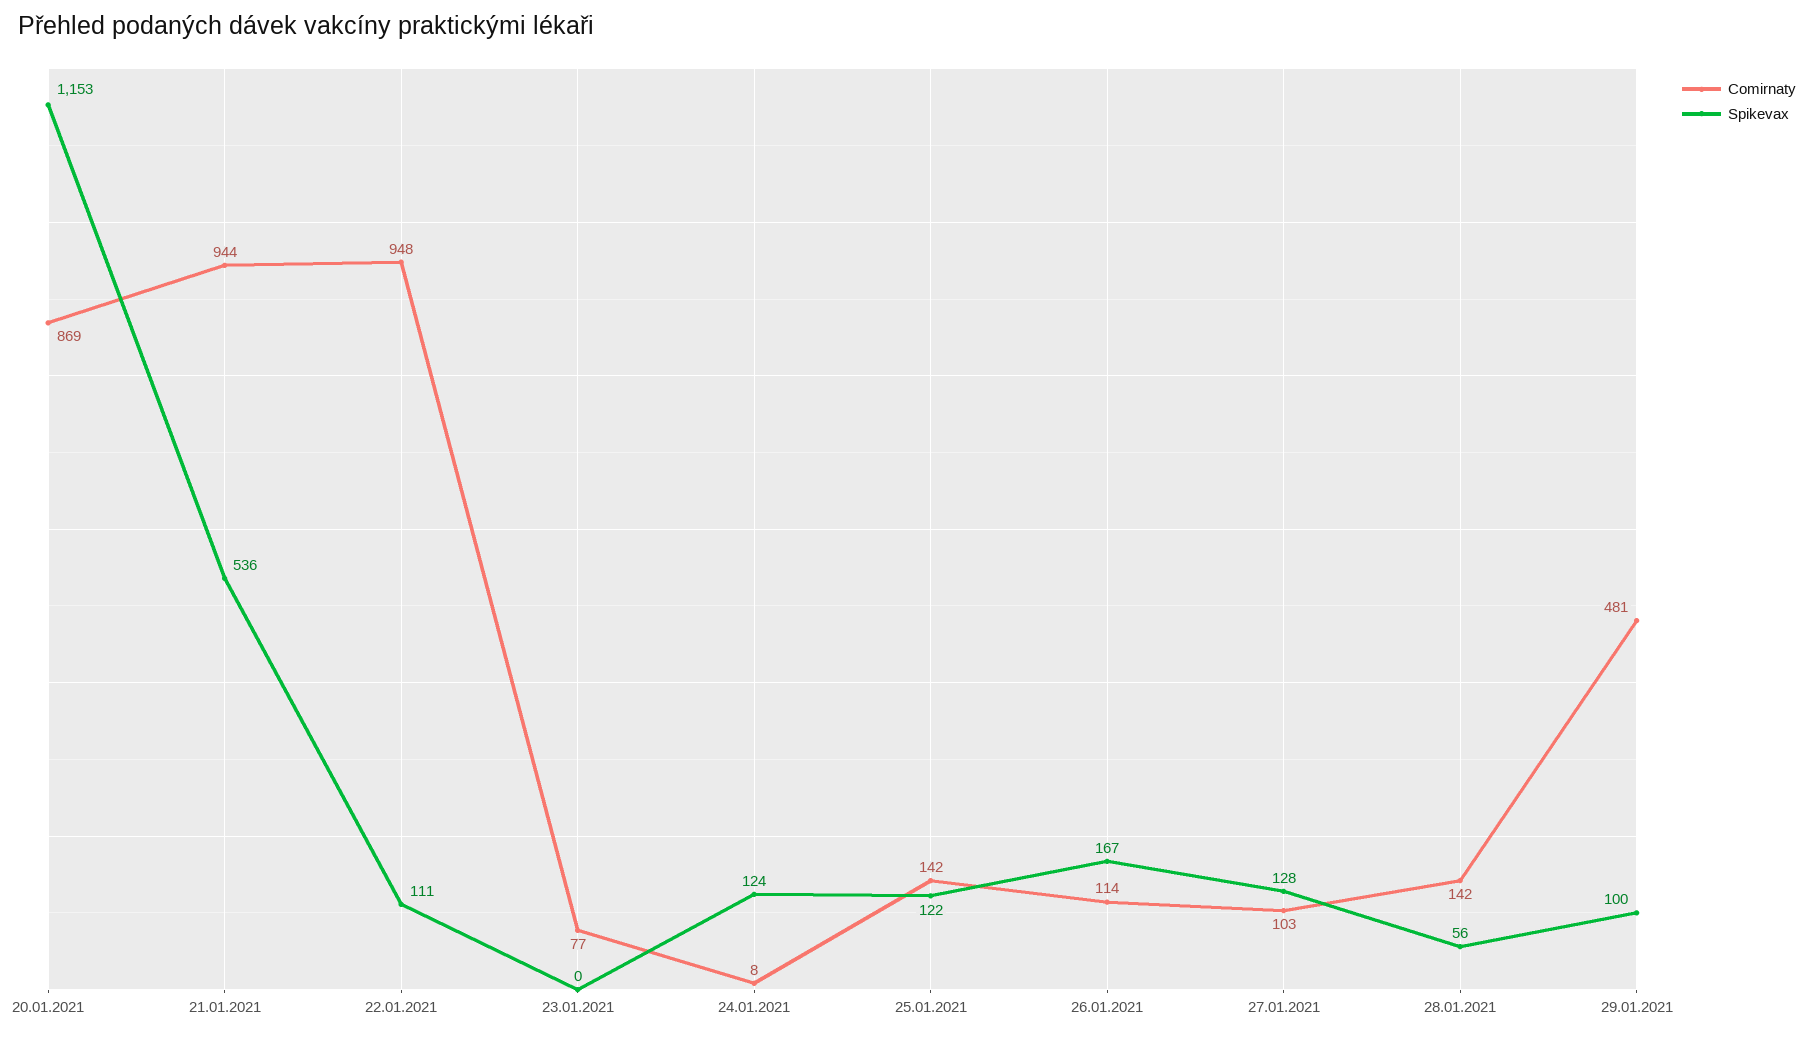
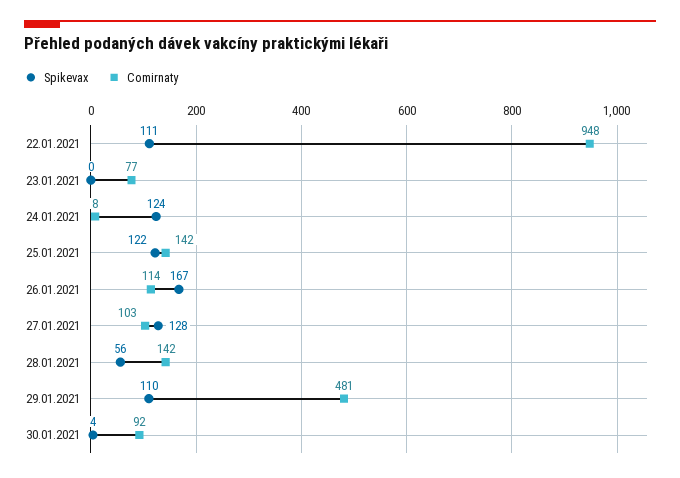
Comirnaty, 20.01.2021: 869 -> none
Spikevax, 20.01.2021: 1153 -> none
Comirnaty, 21.01.2021: 944 -> none
Spikevax, 21.01.2021: 536 -> none
Spikevax, 29.01.2021: 100 -> 110
Spikevax, 30.01.2021: none -> 4
Comirnaty, 30.01.2021: none -> 92

